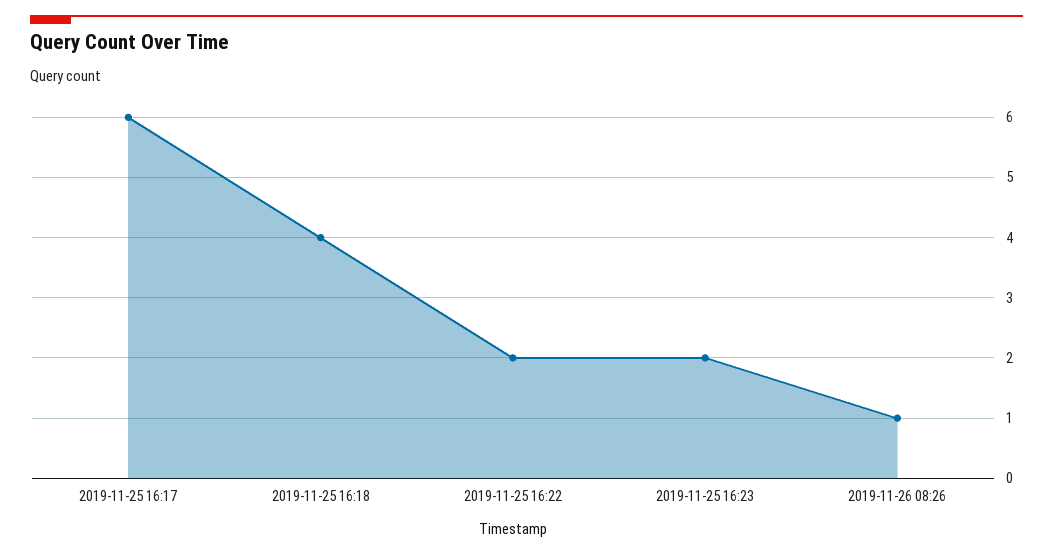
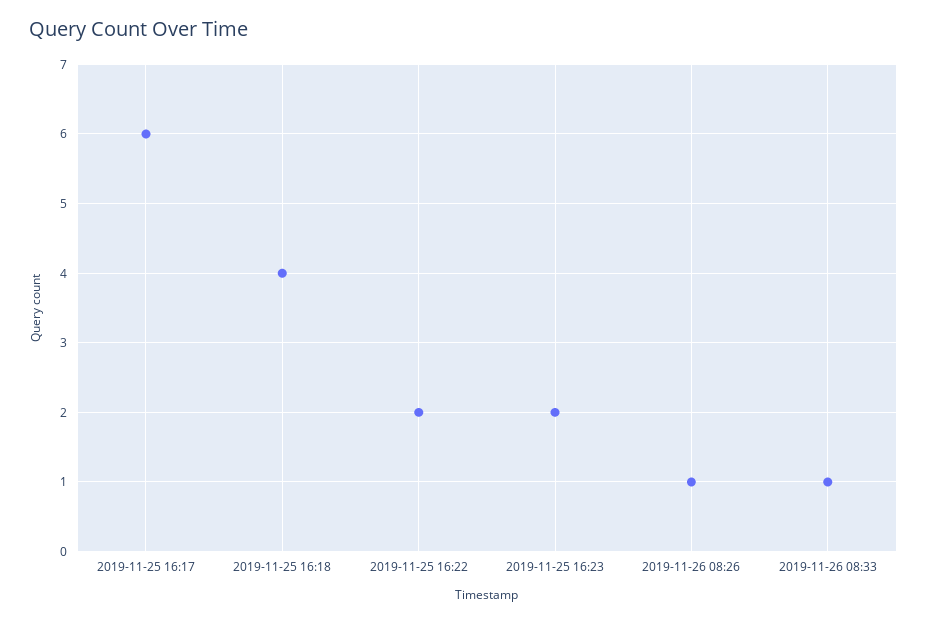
2019-11-26 08:33: none -> 1

